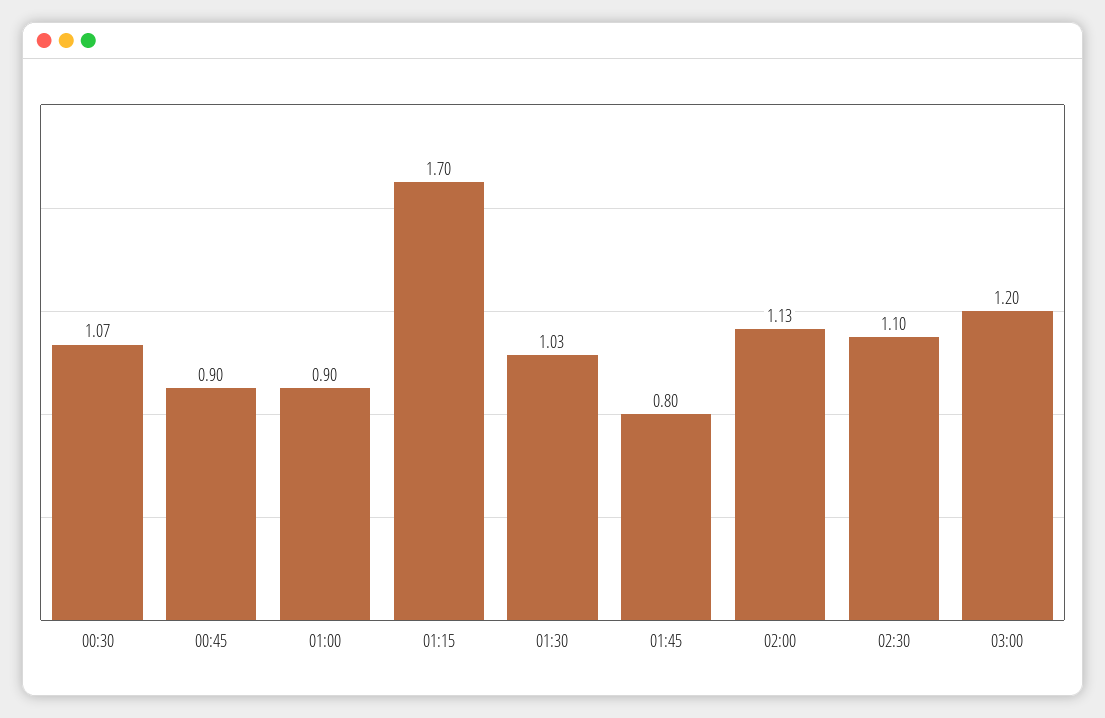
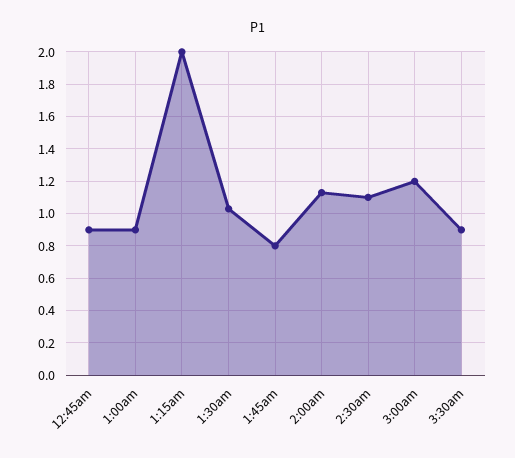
00:30: 1.07 -> none
01:15: 1.7 -> 2
3:30am: none -> 0.9

